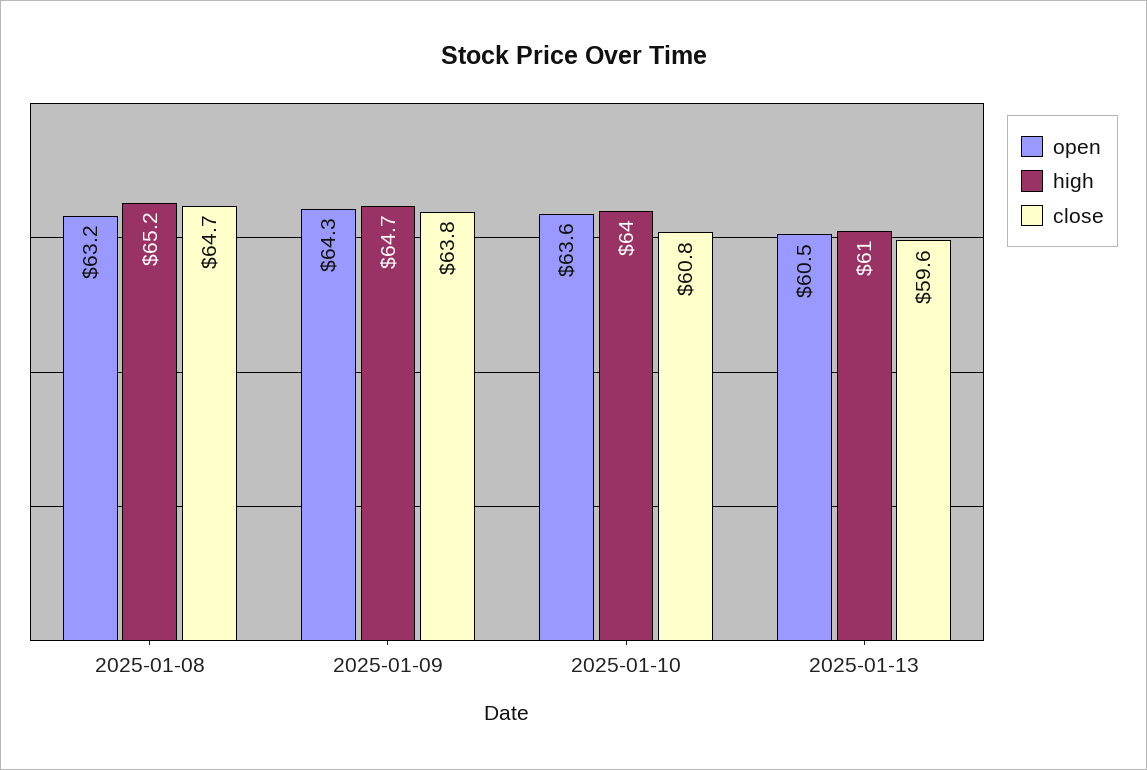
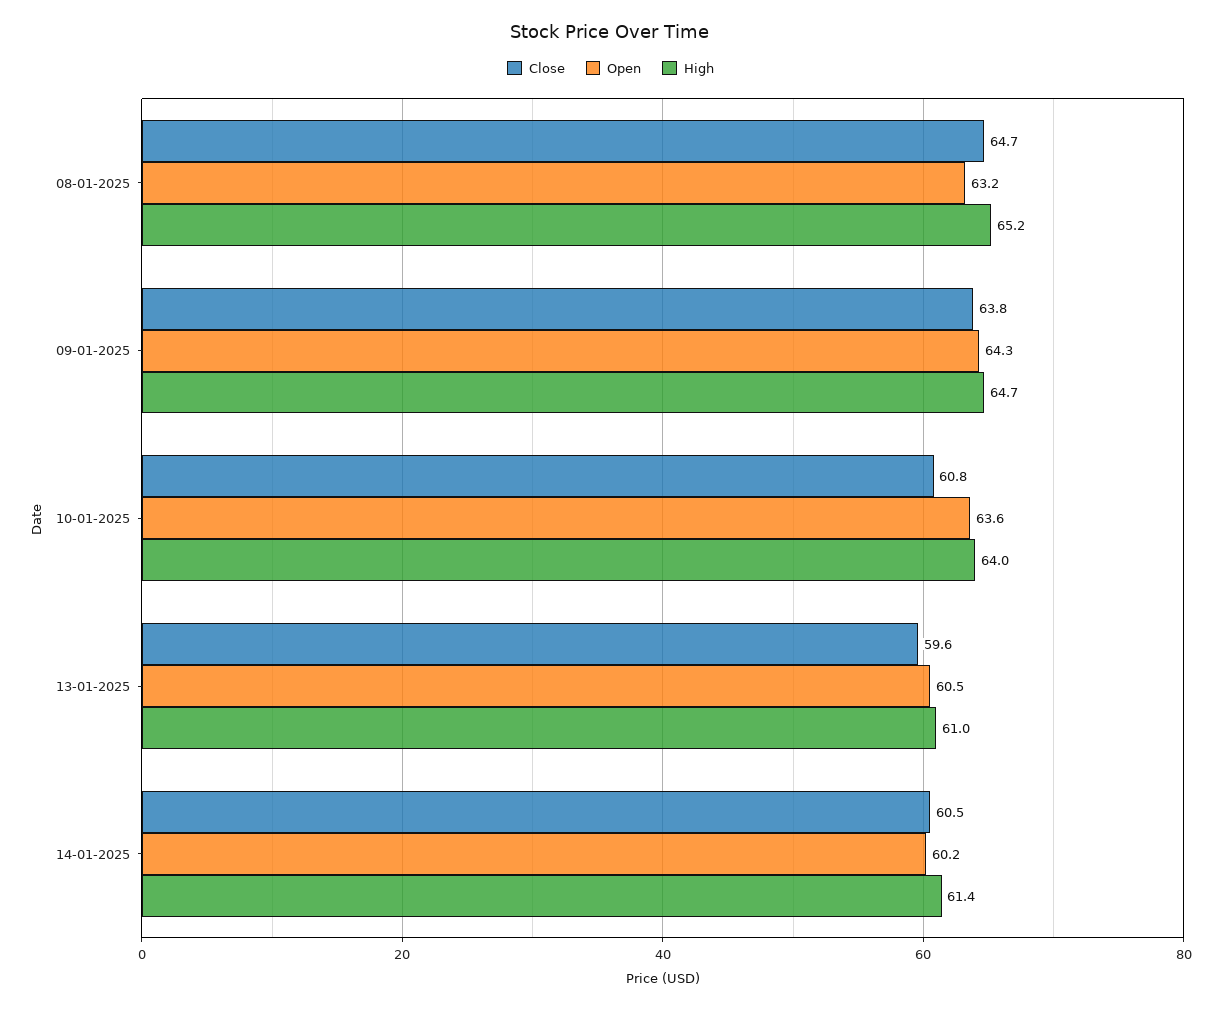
close, 14-01-2025: none -> 60.5
open, 14-01-2025: none -> 60.2
high, 14-01-2025: none -> 61.4

